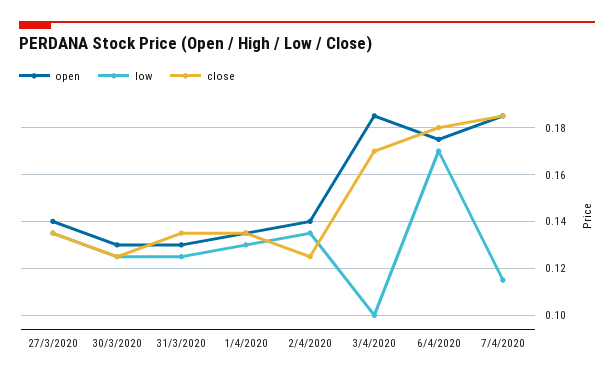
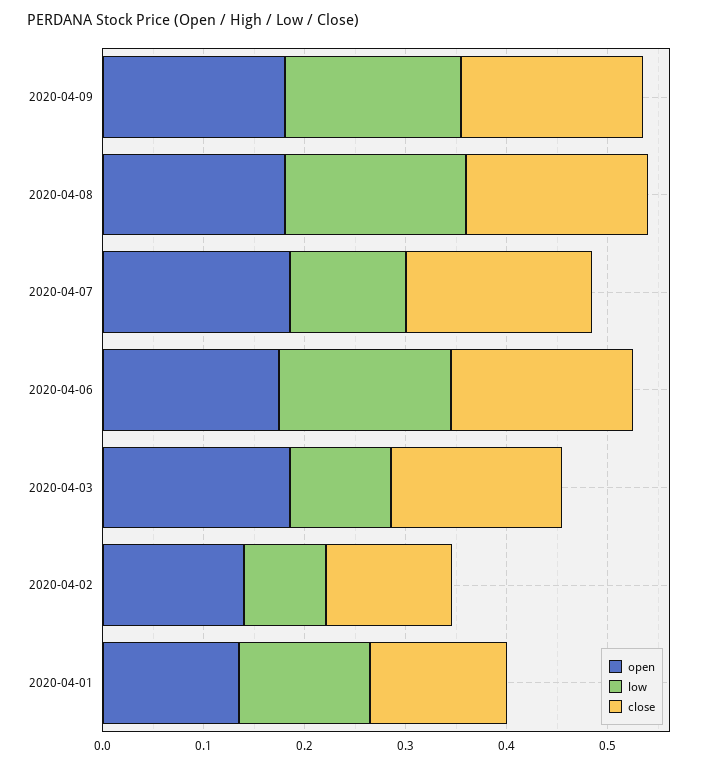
open, 27/3/2020: 0.14 -> none
low, 27/3/2020: 0.135 -> none
close, 27/3/2020: 0.135 -> none
open, 30/3/2020: 0.13 -> none
low, 30/3/2020: 0.125 -> none
close, 30/3/2020: 0.125 -> none
open, 31/3/2020: 0.13 -> none
low, 31/3/2020: 0.125 -> none
close, 31/3/2020: 0.135 -> none
low, 2/4/2020: 0.135 -> 0.08
open, 2020-04-09: none -> 0.18
low, 2020-04-09: none -> 0.18
close, 2020-04-09: none -> 0.18
open, 2020-04-08: none -> 0.18
low, 2020-04-08: none -> 0.18
close, 2020-04-08: none -> 0.18

